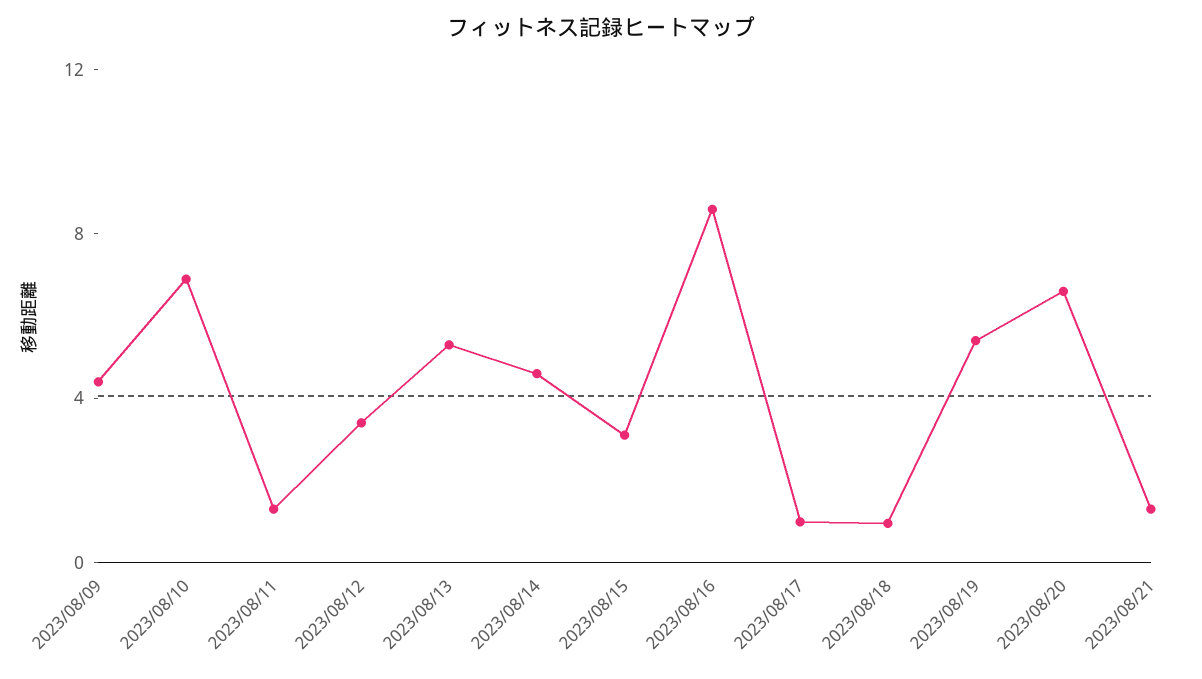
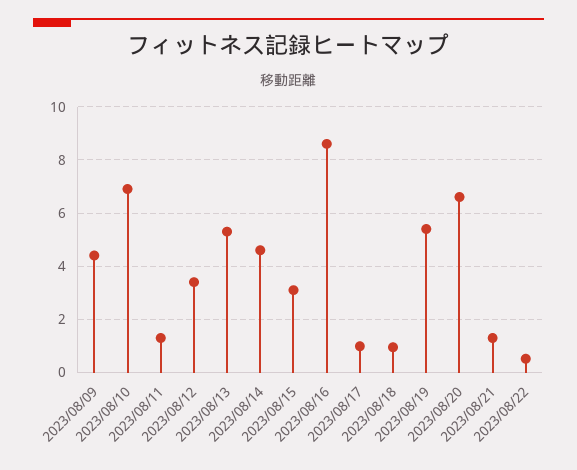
2023/08/22: none -> 0.5

